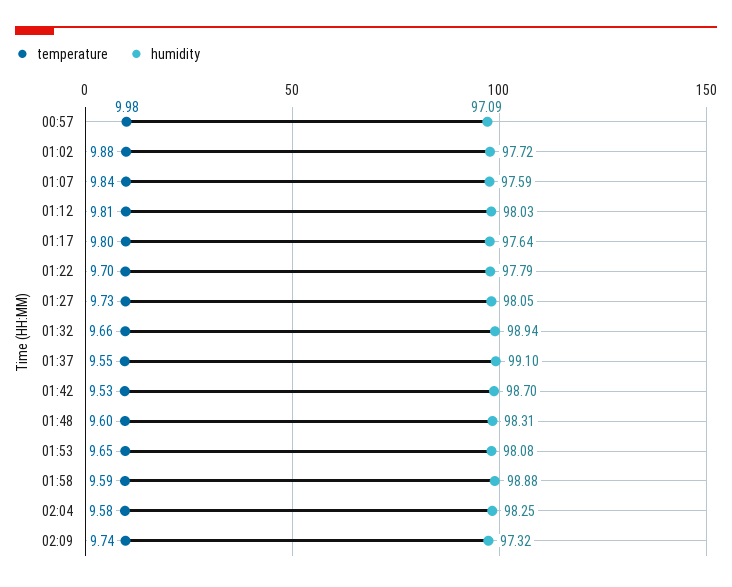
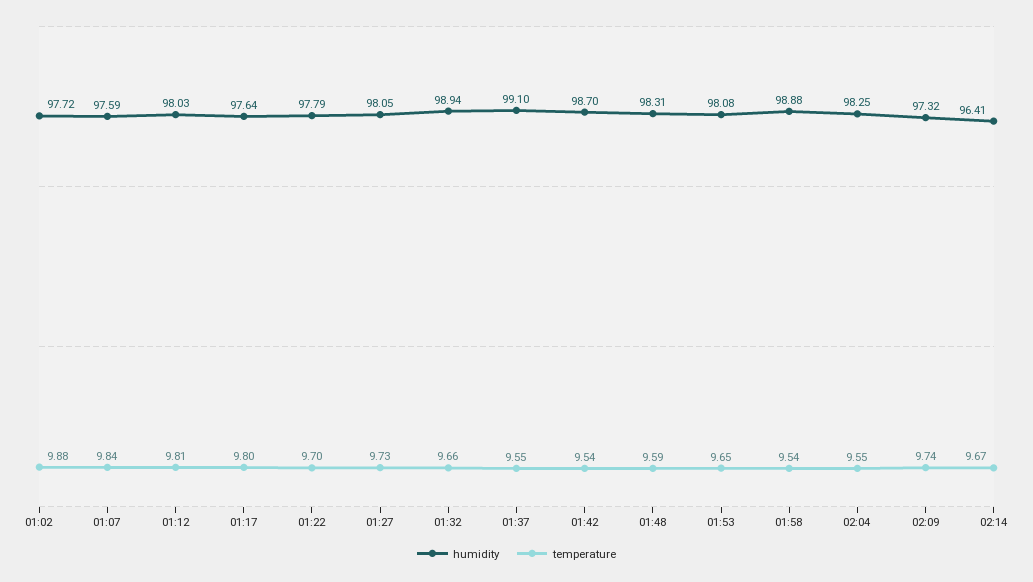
temperature, 00:57: 9.98 -> none
humidity, 00:57: 97.09 -> none
temperature, 01:42: 9.53 -> 9.54
temperature, 01:48: 9.6 -> 9.59
temperature, 01:58: 9.59 -> 9.54
temperature, 02:04: 9.58 -> 9.55
humidity, 02:14: none -> 96.41
temperature, 02:14: none -> 9.67

